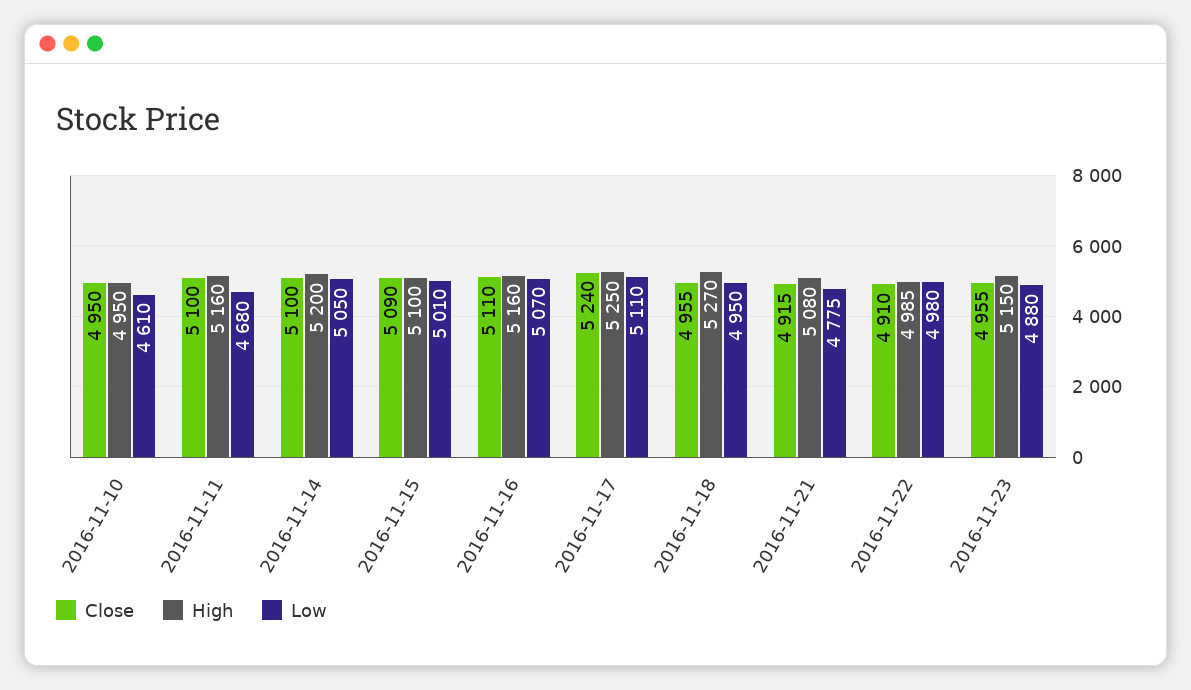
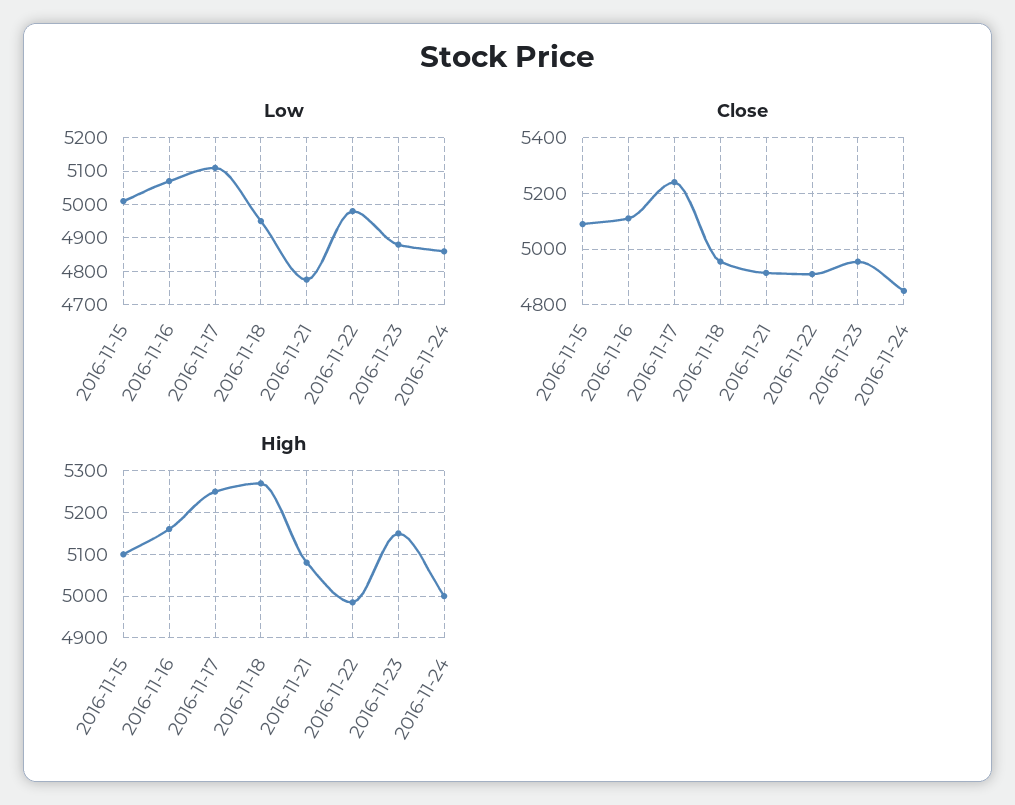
Close, 2016-11-10: 4950 -> none
High, 2016-11-10: 4950 -> none
Low, 2016-11-10: 4610 -> none
Close, 2016-11-11: 5100 -> none
High, 2016-11-11: 5160 -> none
Low, 2016-11-11: 4680 -> none
Close, 2016-11-14: 5100 -> none
High, 2016-11-14: 5200 -> none
Low, 2016-11-14: 5050 -> none
Low, 2016-11-24: none -> 4860
Close, 2016-11-24: none -> 4850
High, 2016-11-24: none -> 5000

